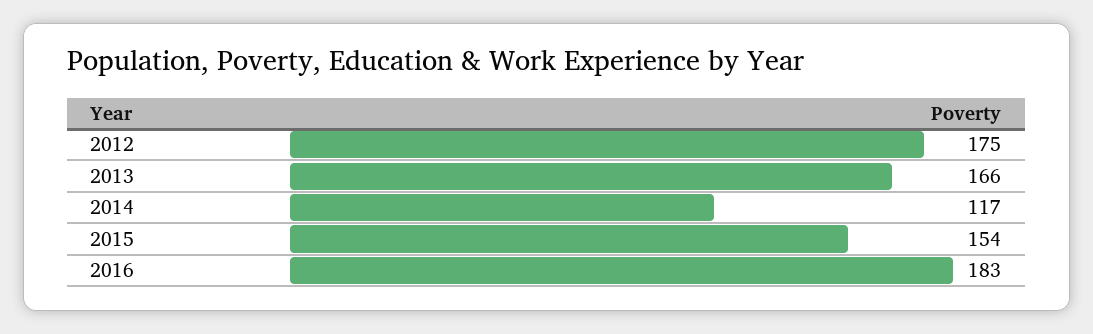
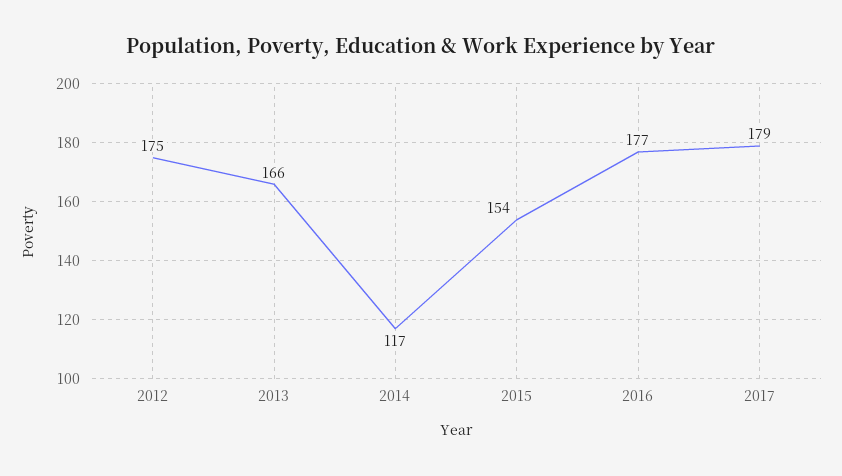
2016: 183 -> 177
2017: none -> 179

